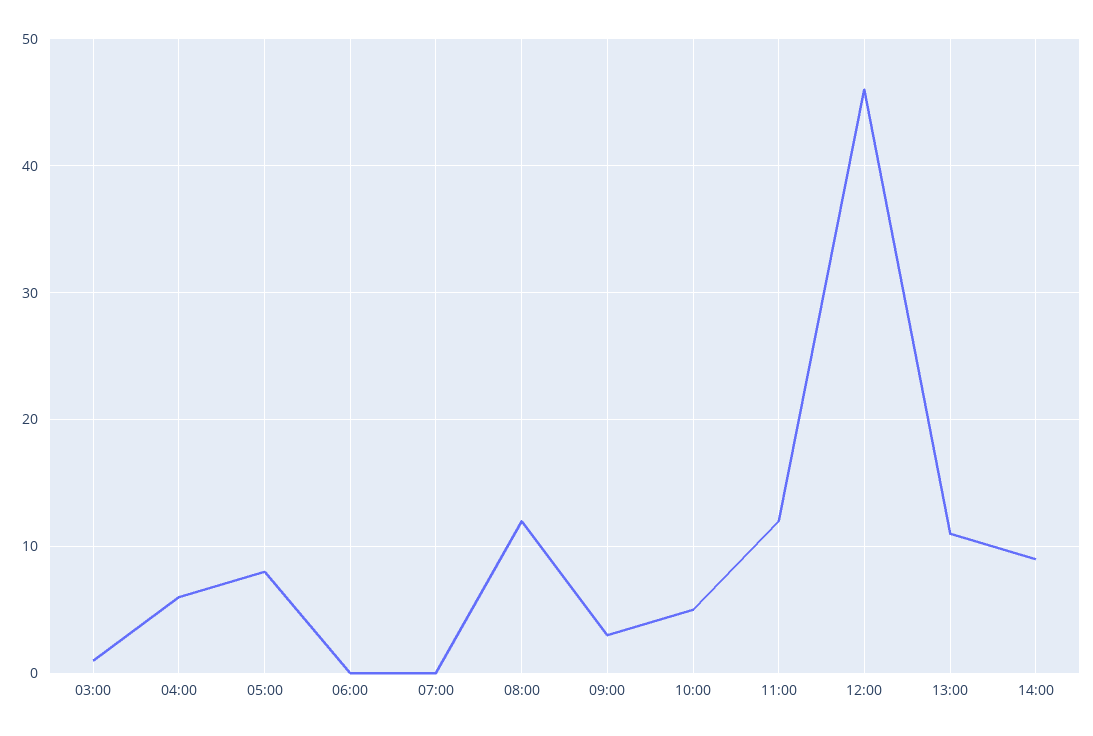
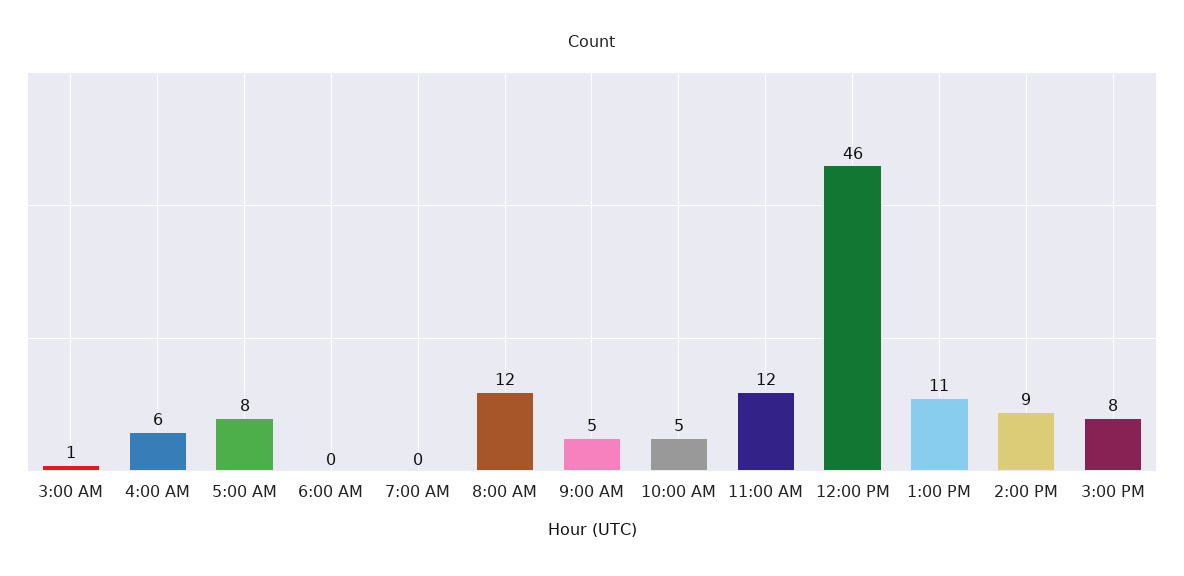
09:00: 3 -> 5
3:00 PM: none -> 8

